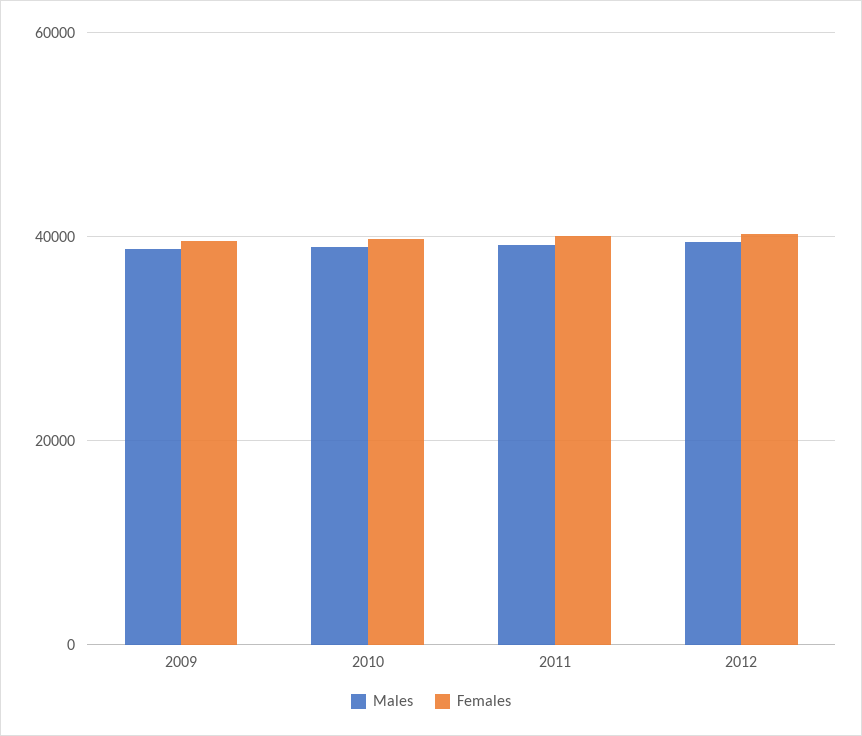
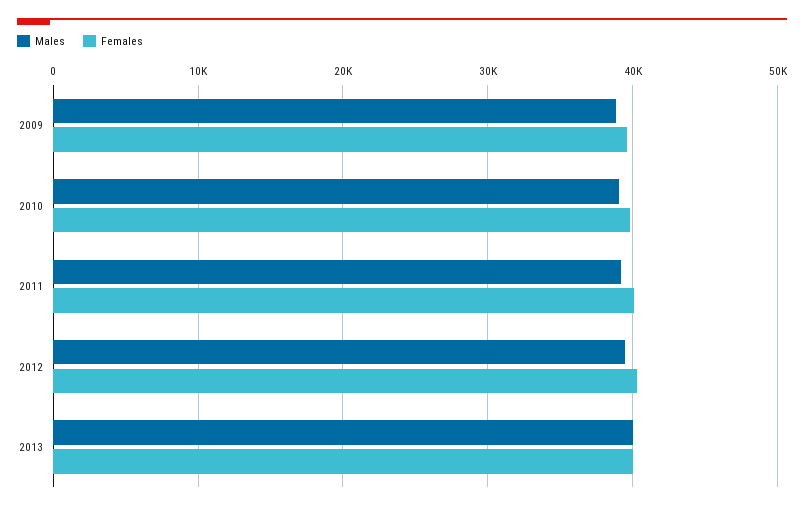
Males, 2013: none -> 40000
Females, 2013: none -> 40000

